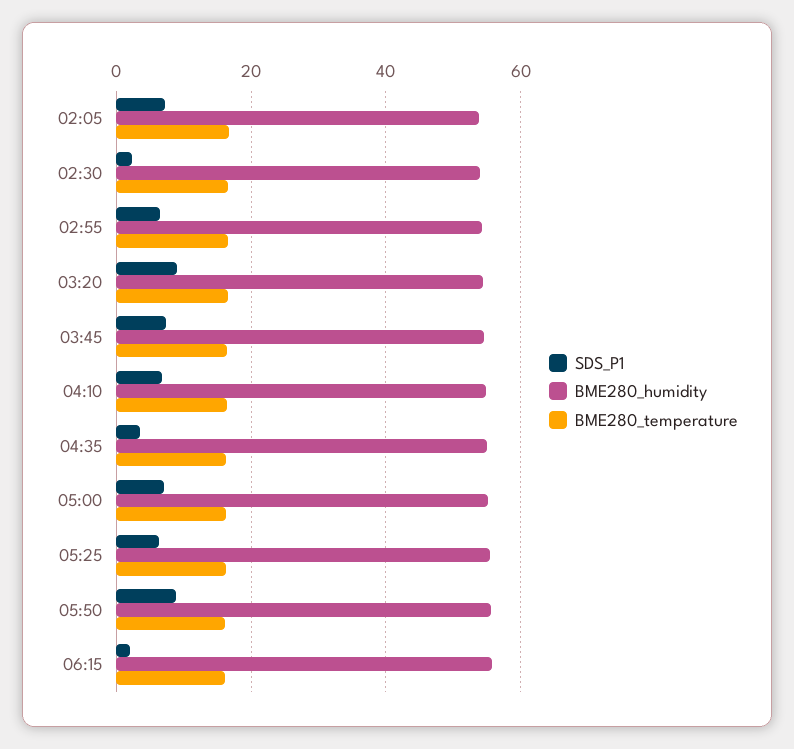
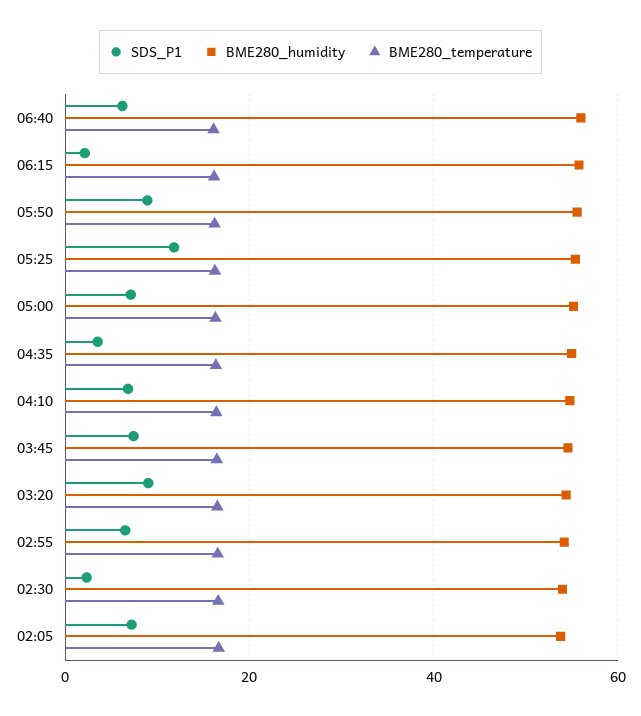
SDS_P1, 05:25: 6 -> 12
SDS_P1, 06:40: none -> 6
BME280_humidity, 06:40: none -> 56
BME280_temperature, 06:40: none -> 16

